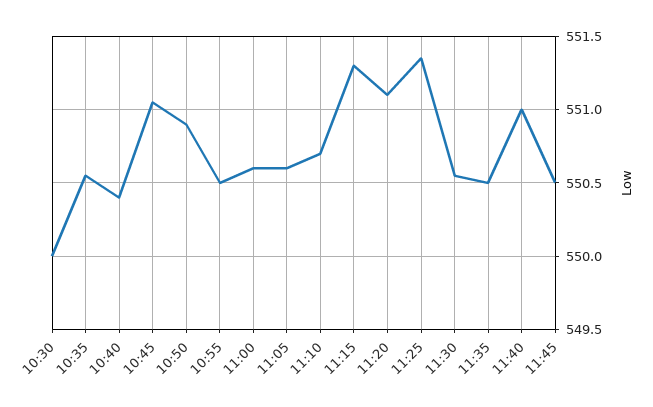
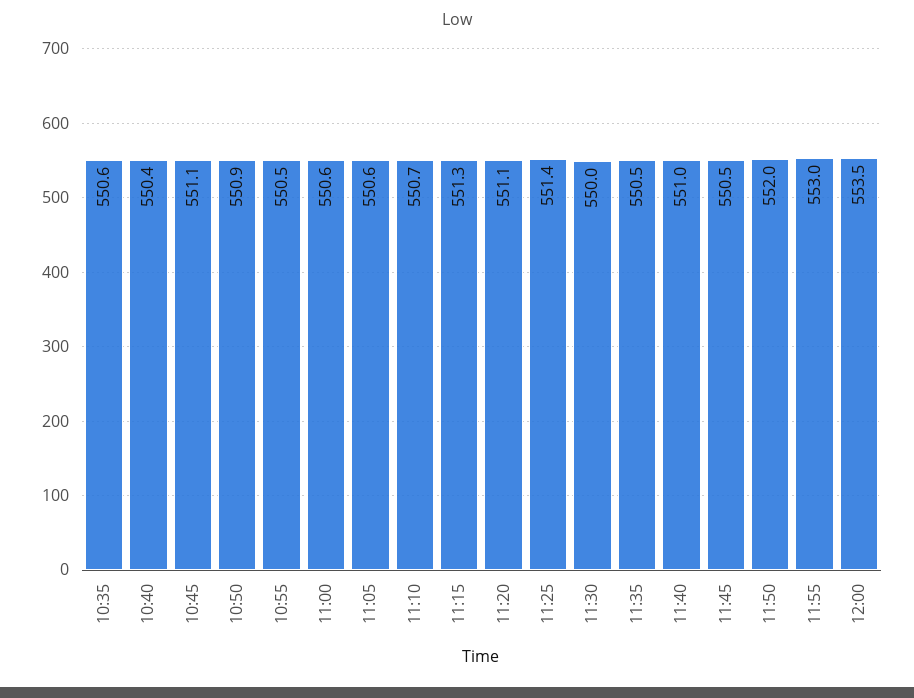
10:30: 550 -> none
11:30: 550.55 -> 550
11:50: none -> 552
11:55: none -> 553
12:00: none -> 553.5

